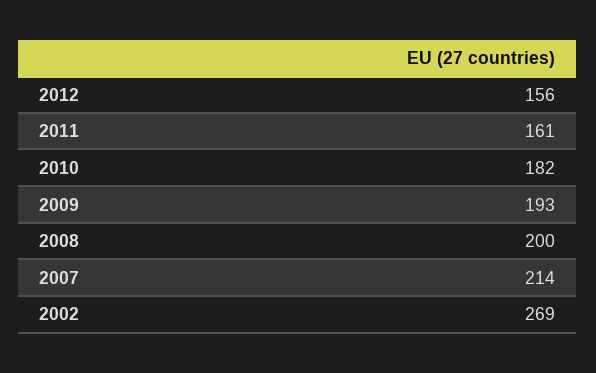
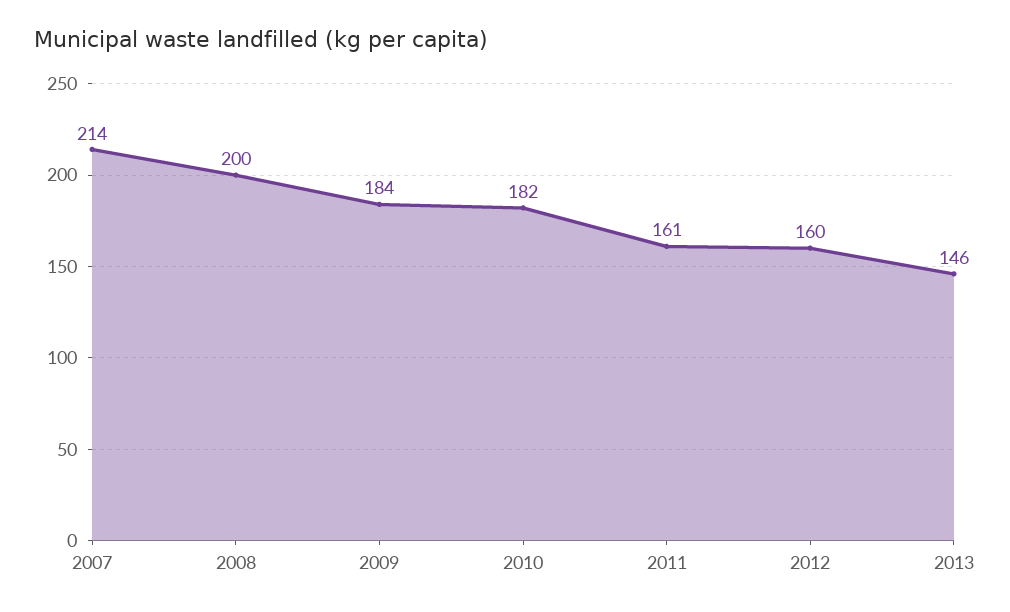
2012: 156 -> 160
2009: 193 -> 184
2002: 269 -> none
2013: none -> 146

